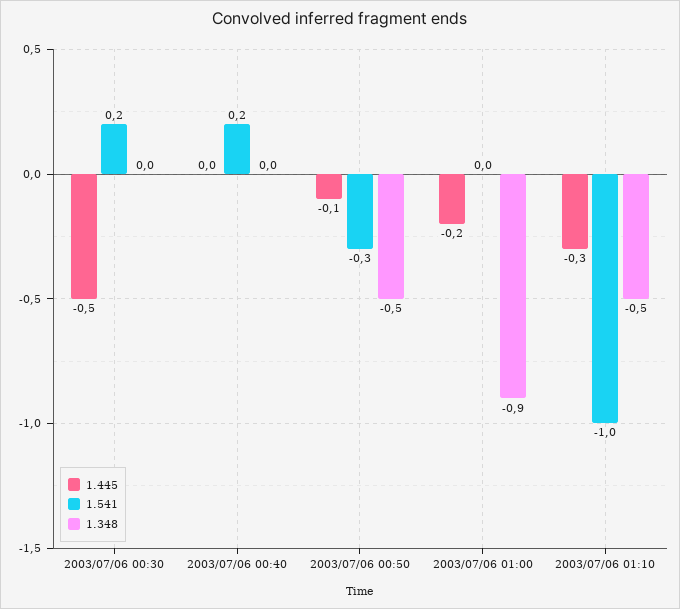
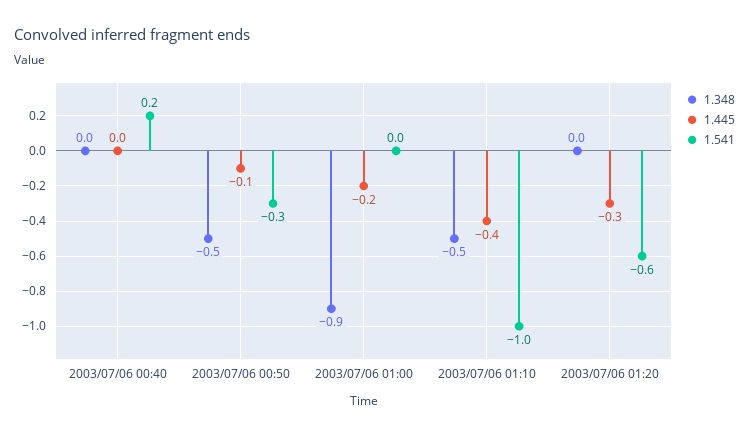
1.445, 2003/07/06 00:30: -0.5 -> none
1.541, 2003/07/06 00:30: 0.2 -> none
1.348, 2003/07/06 00:30: 0 -> none
1.445, 2003/07/06 01:10: -0.3 -> -0.4
1.348, 2003/07/06 01:20: none -> 0
1.445, 2003/07/06 01:20: none -> -0.3
1.541, 2003/07/06 01:20: none -> -0.6

